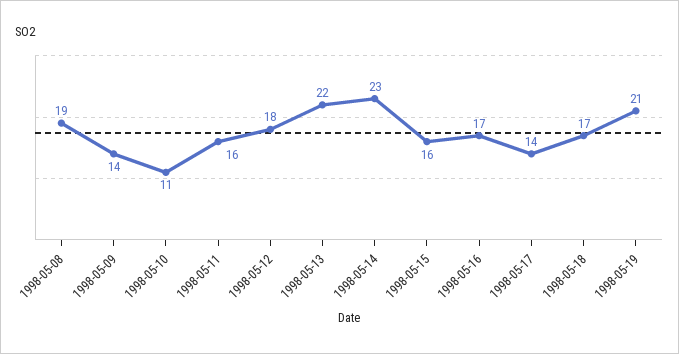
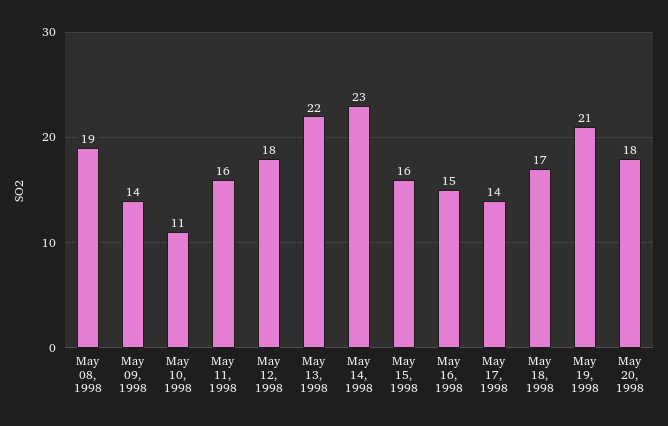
1998-05-16: 17 -> 15
May 20, 1998: none -> 18

